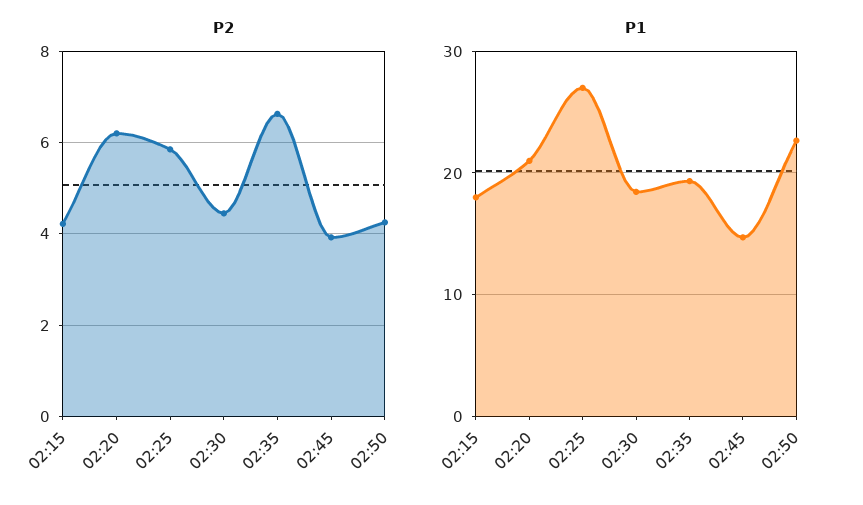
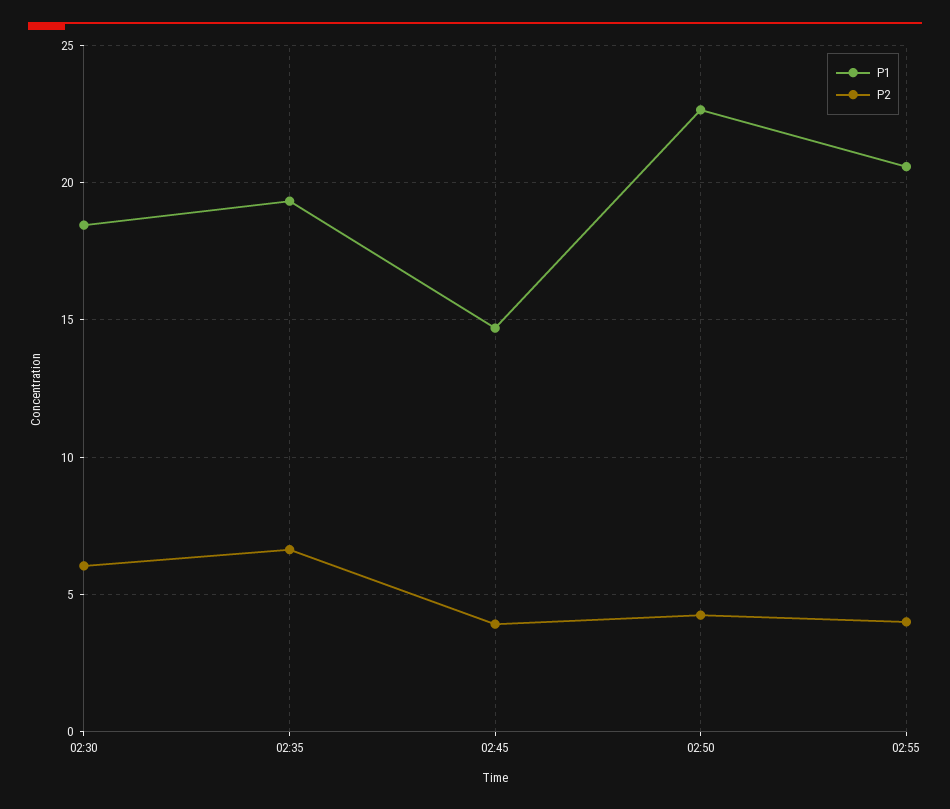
P2, 02:15: 4.2 -> none
P2, 02:20: 6.2 -> none
P2, 02:25: 5.8 -> none
P2, 02:30: 4.4 -> 6
P1, 02:15: 18 -> none
P1, 02:20: 21 -> none
P1, 02:25: 27 -> none
P1, 02:55: none -> 20.5
P2, 02:55: none -> 4

